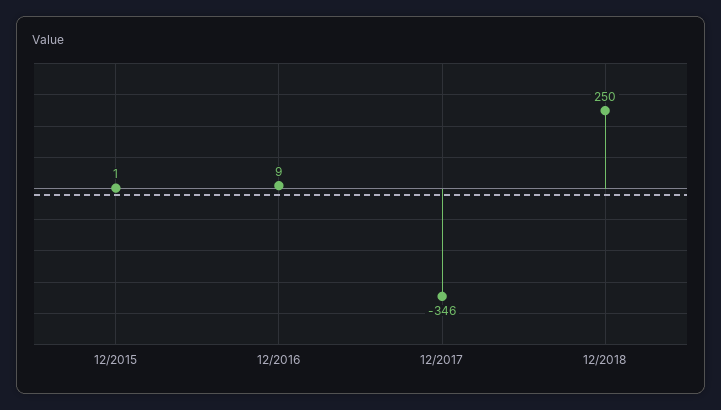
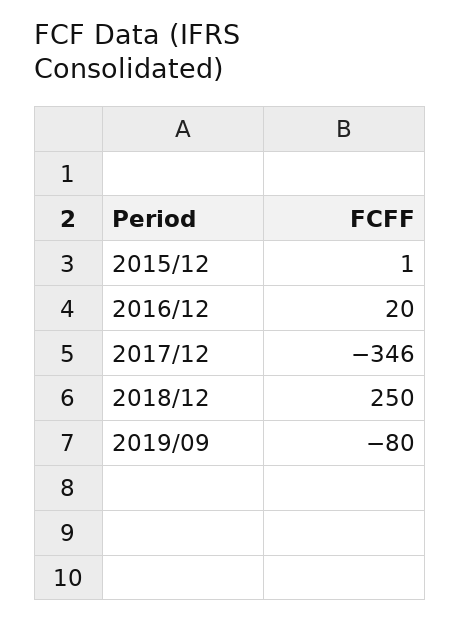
12/2016: 9 -> 20
2019/09: none -> -80

